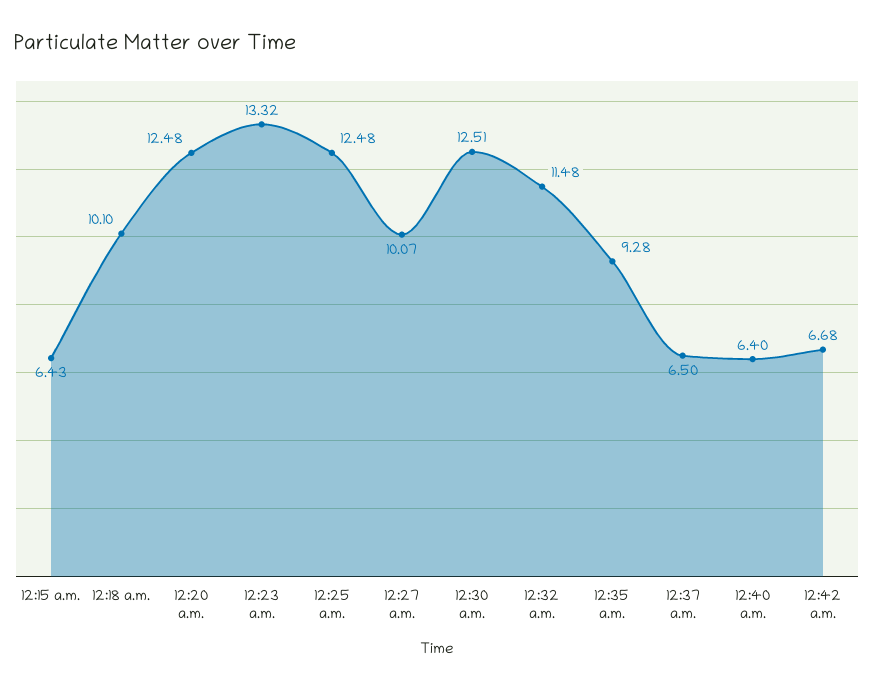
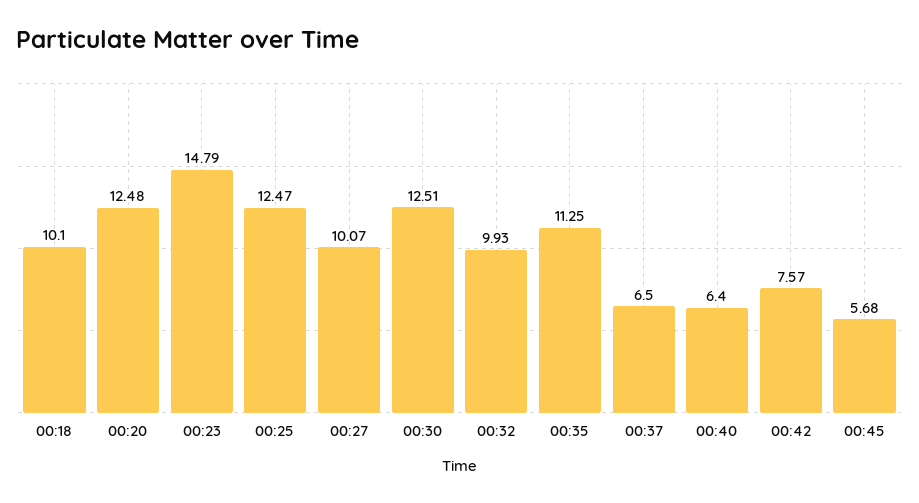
12:15 a.m.: 6.43 -> none
12:23 a.m.: 13.32 -> 14.79
12:25 a.m.: 12.48 -> 12.47
12:32 a.m.: 11.48 -> 9.93
12:35 a.m.: 9.28 -> 11.25
12:42 a.m.: 6.68 -> 7.57
00:45: none -> 5.68

